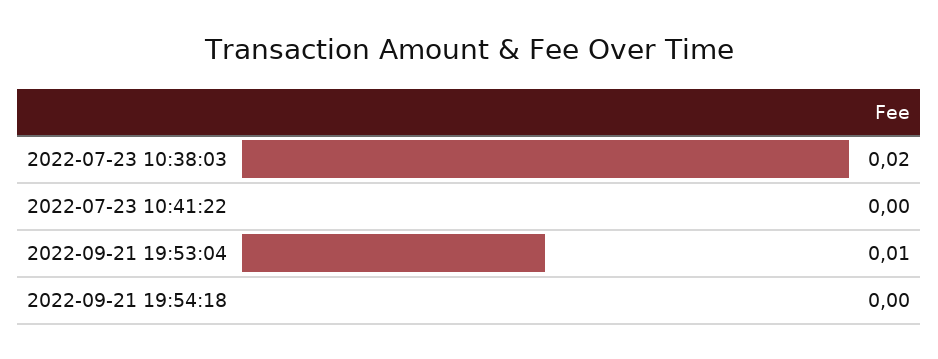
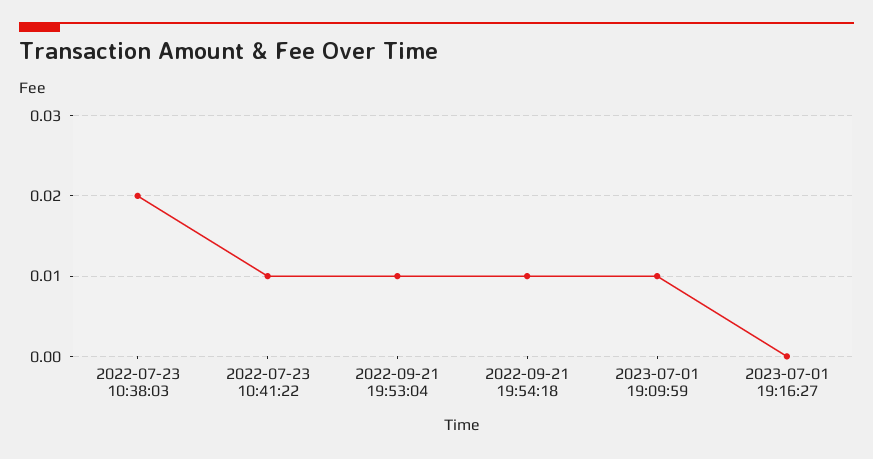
2022-07-23 10:41:22: 0 -> 0.01
2022-09-21 19:54:18: 0 -> 0.01
2023-07-01 19:09:59: none -> 0.01
2023-07-01 19:16:27: none -> 0

